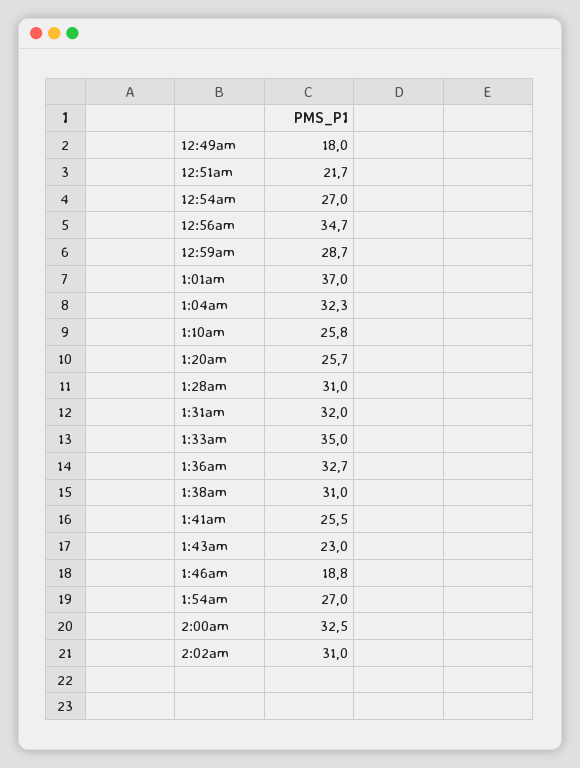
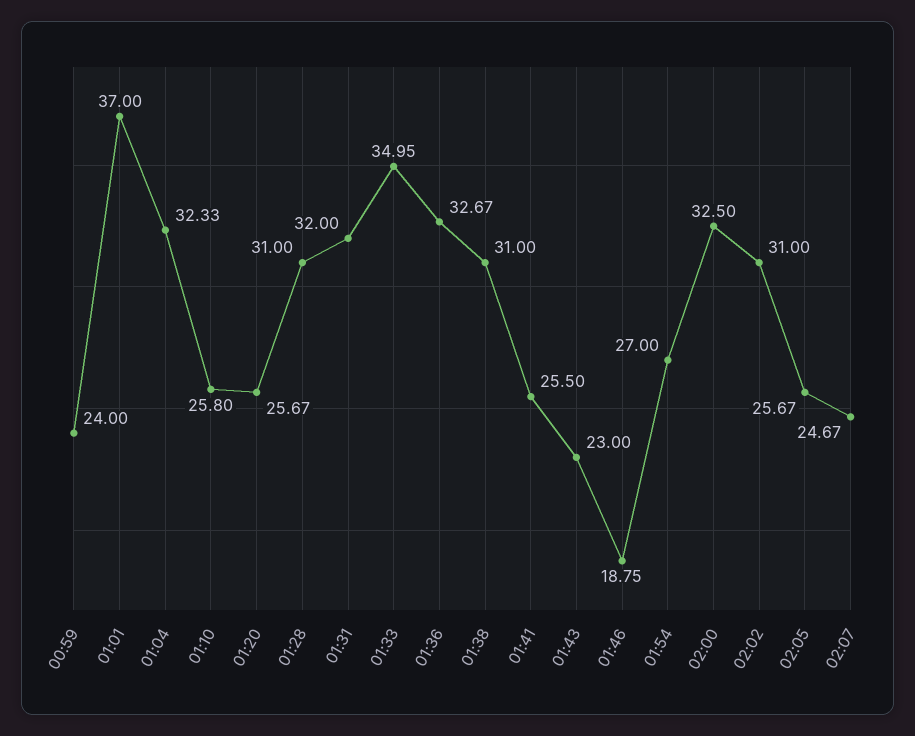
12:49am: 18 -> none
12:51am: 21.7 -> none
12:54am: 27 -> none
12:56am: 34.7 -> none
12:59am: 28.7 -> 24
02:05: none -> 25.67
02:07: none -> 24.67

